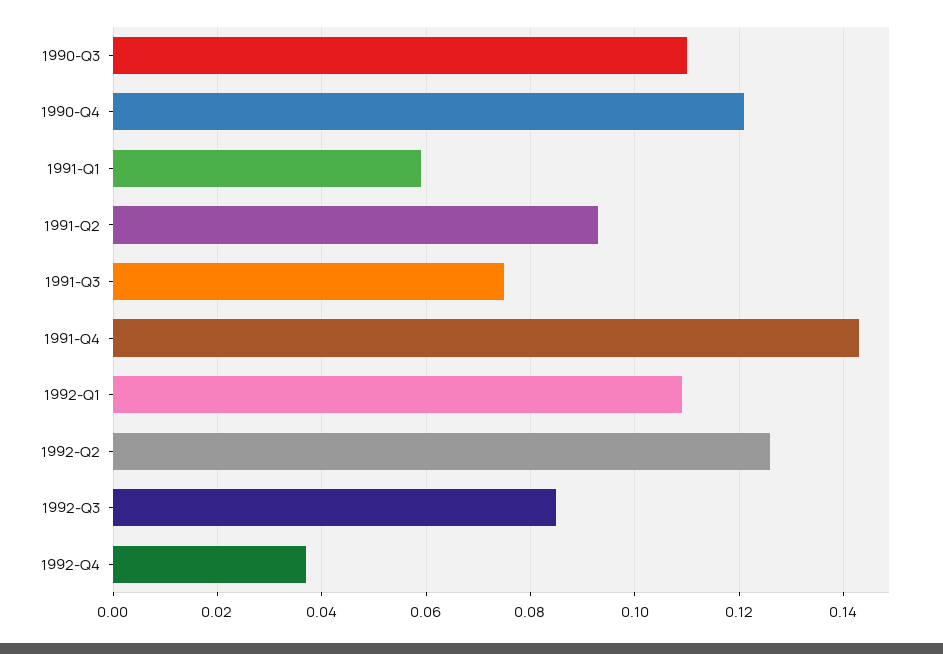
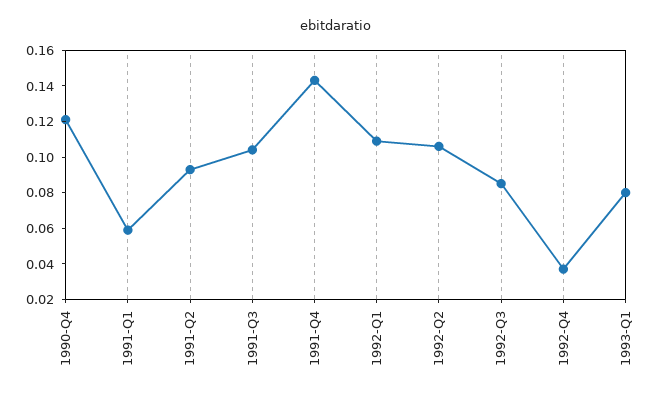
1990-Q3: 0.11 -> none
1991-Q3: 0.075 -> 0.105
1992-Q2: 0.125 -> 0.105
1993-Q1: none -> 0.08

